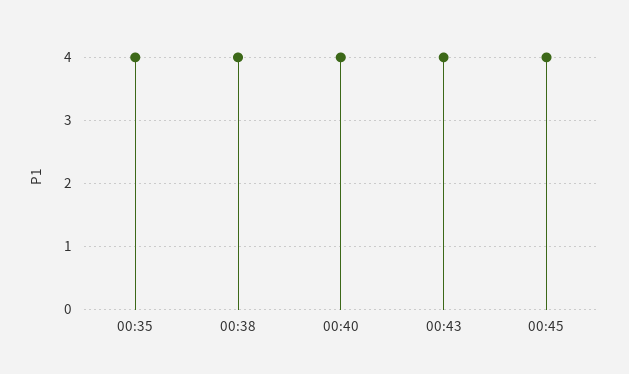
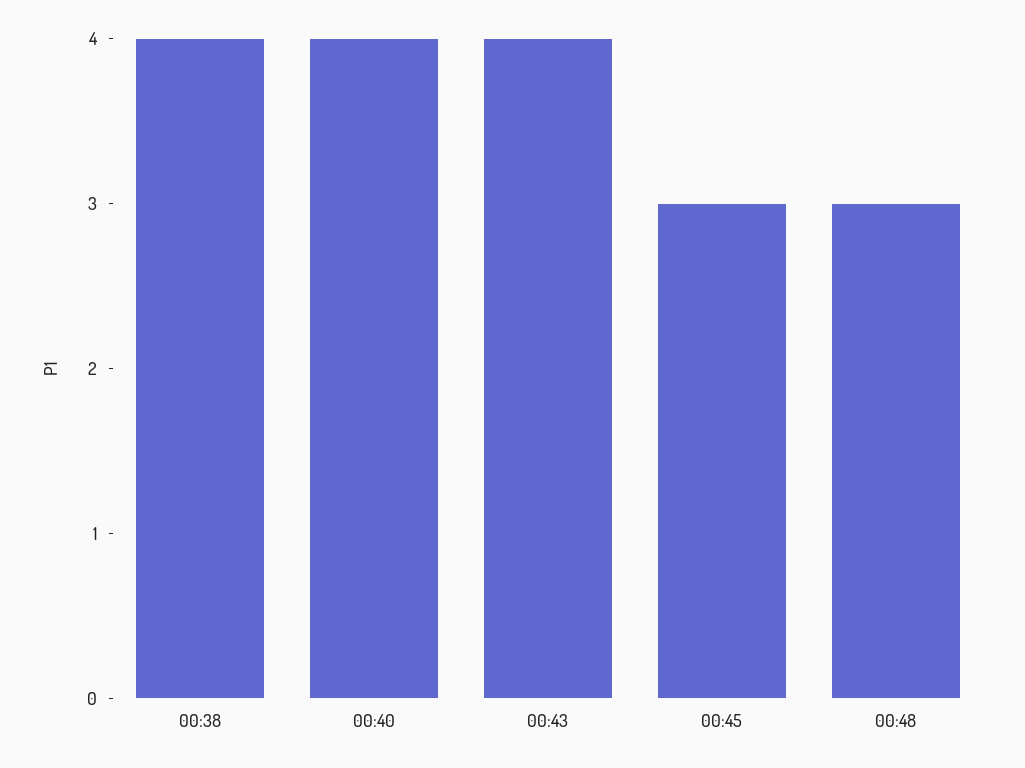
00:35: 4 -> none
00:45: 4 -> 3
00:48: none -> 3

